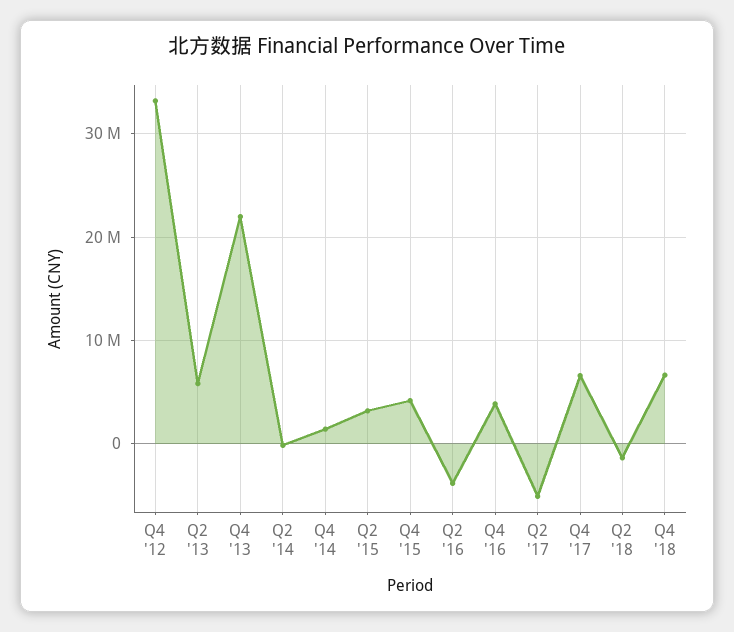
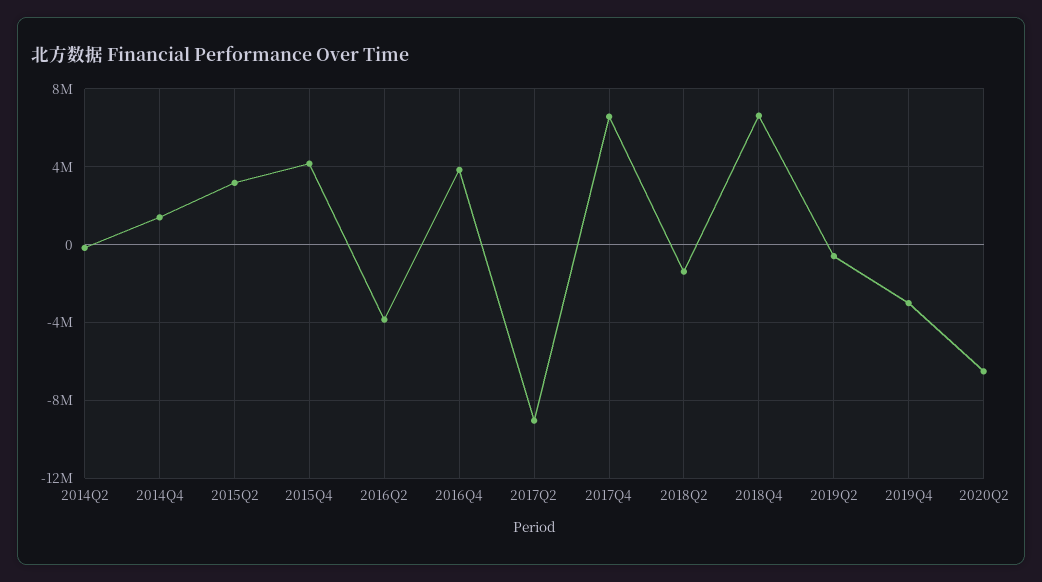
Q4 '12: 33000000 -> none
Q2 '13: 6000000 -> none
Q4 '13: 22000000 -> none
Q2 '17: -5000000 -> -9000000
2019Q2: none -> -500000
2019Q4: none -> -3000000
2020Q2: none -> -6500000

